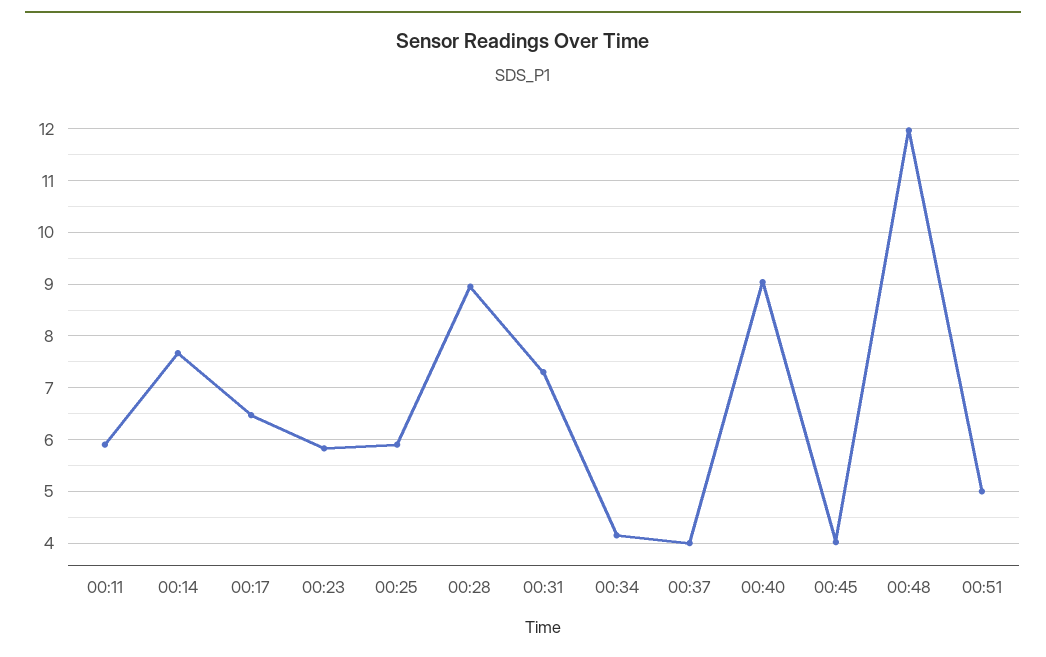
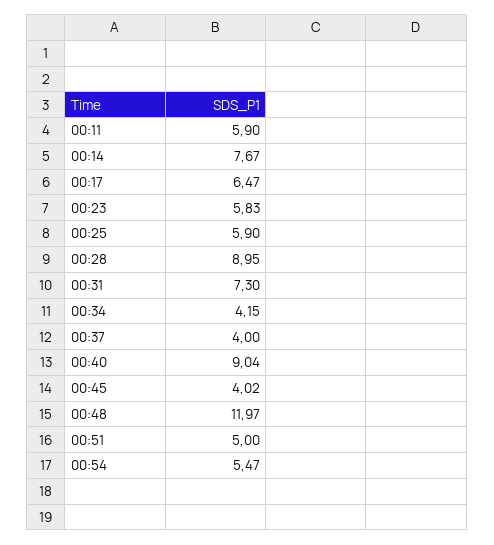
00:54: none -> 5.47

